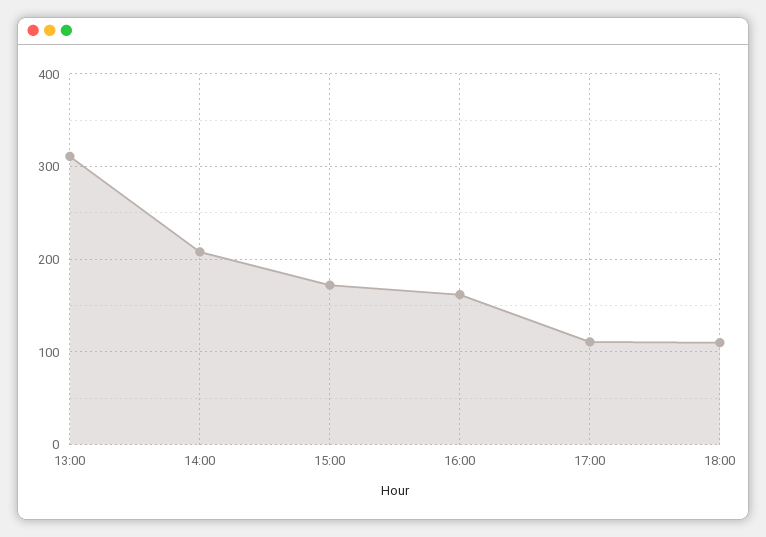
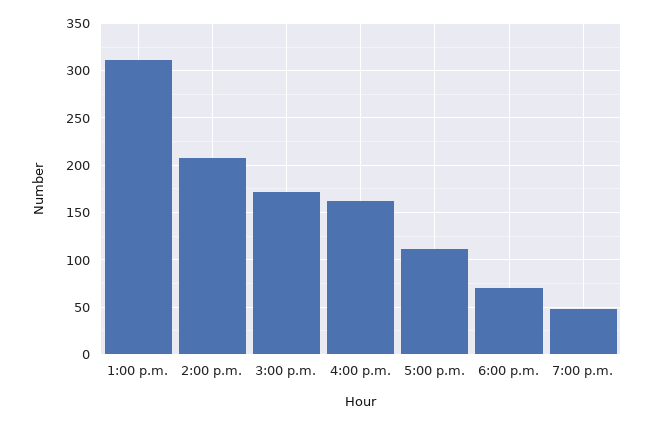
18:00: 110 -> 70
7:00 p.m.: none -> 50

